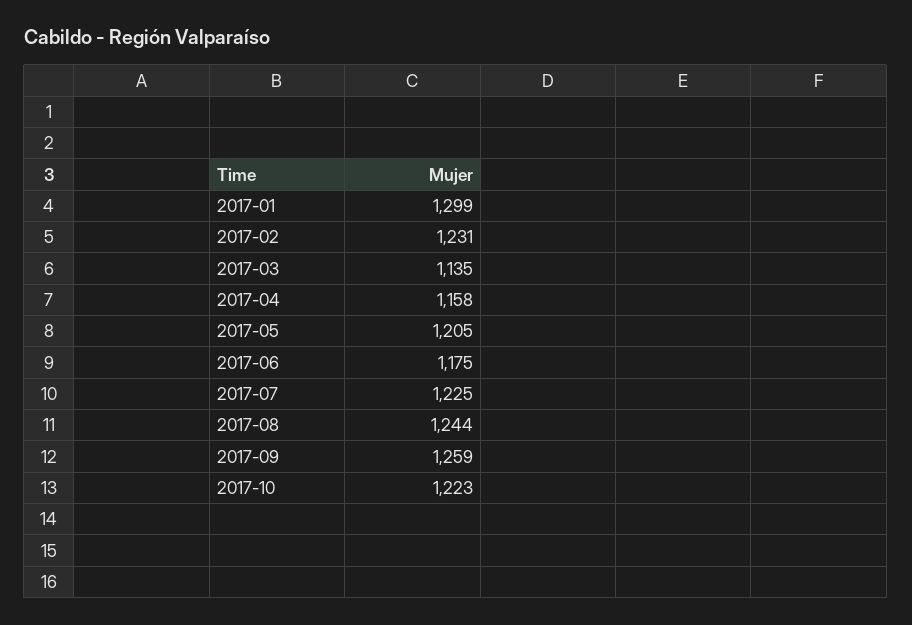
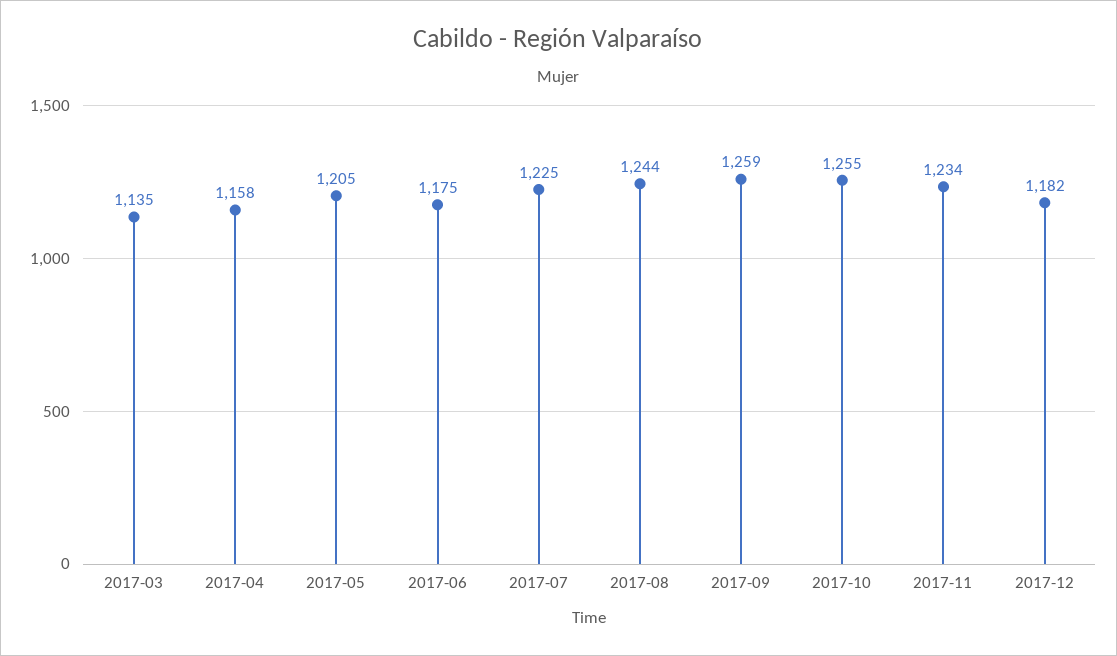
2017-01: 1299 -> none
2017-02: 1231 -> none
2017-10: 1223 -> 1255
2017-11: none -> 1234
2017-12: none -> 1182

